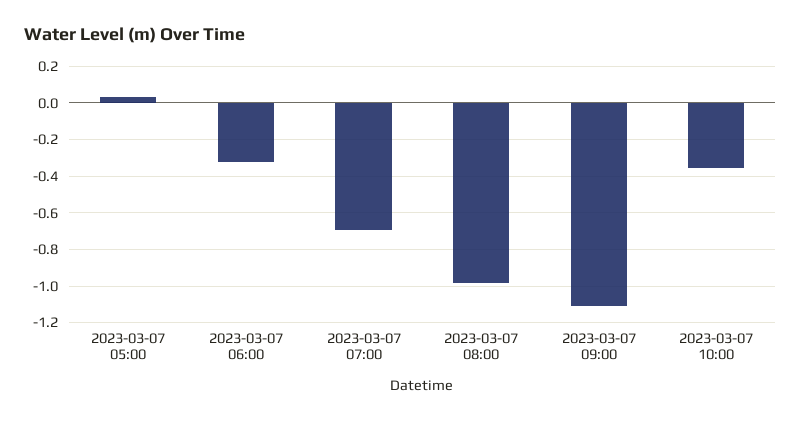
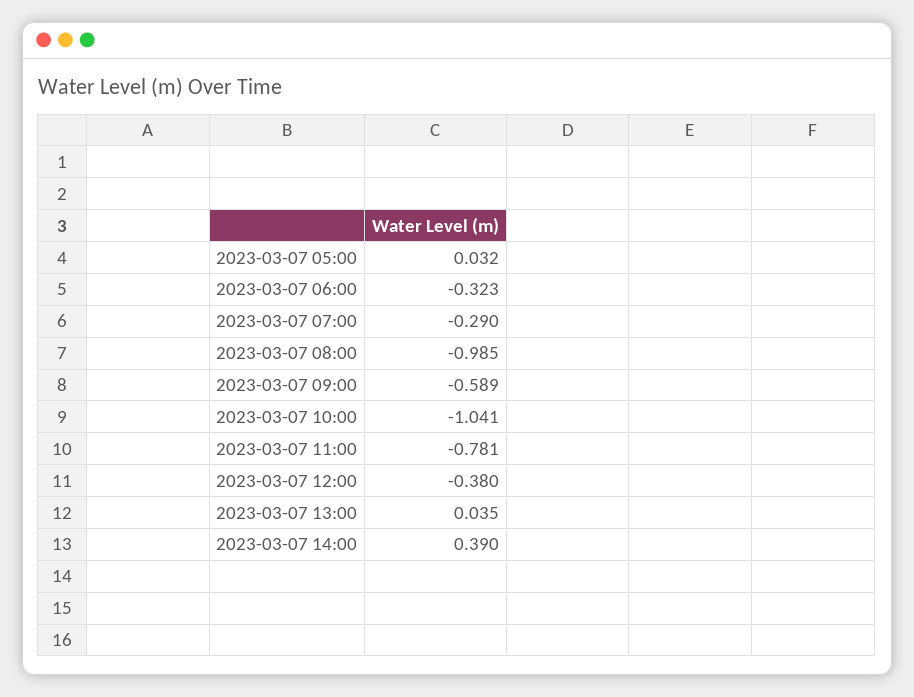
2023-03-07 07:00: -0.7 -> -0.29
2023-03-07 09:00: -1.1 -> -0.589
2023-03-07 10:00: -0.35 -> -1.041
2023-03-07 11:00: none -> -0.781
2023-03-07 12:00: none -> -0.38
2023-03-07 13:00: none -> 0.035
2023-03-07 14:00: none -> 0.39

